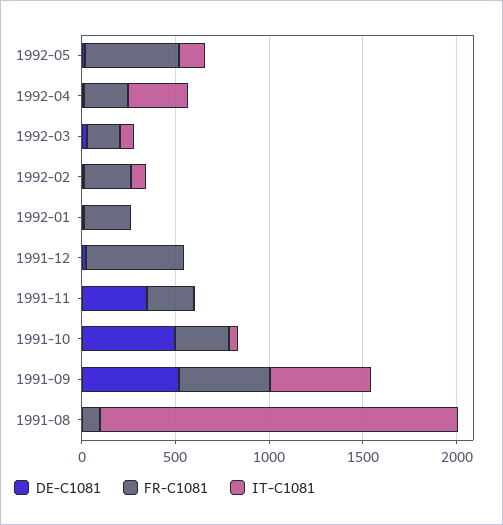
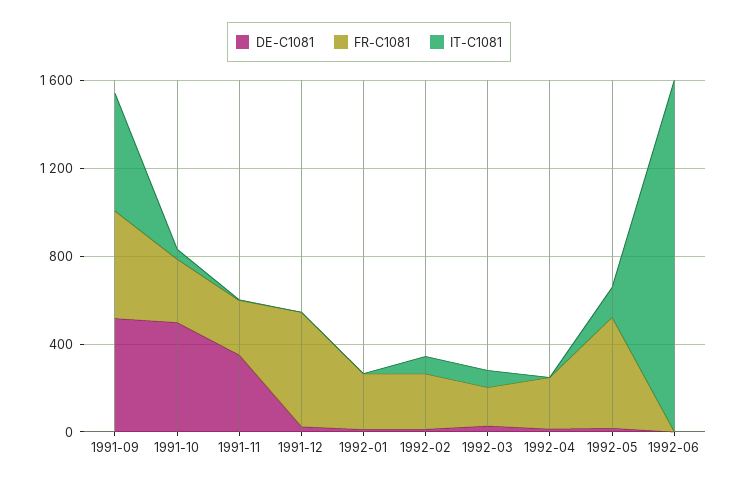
IT-C1081, 1992-04: 300 -> 0
DE-C1081, 1991-08: 0 -> none
FR-C1081, 1991-08: 100 -> none
IT-C1081, 1991-08: 1900 -> none
DE-C1081, 1992-06: none -> 0
FR-C1081, 1992-06: none -> 0
IT-C1081, 1992-06: none -> 1600

